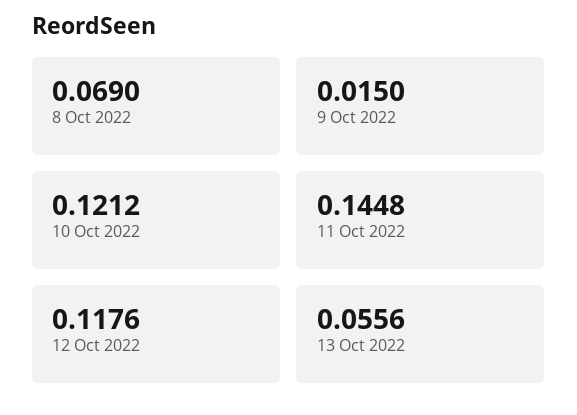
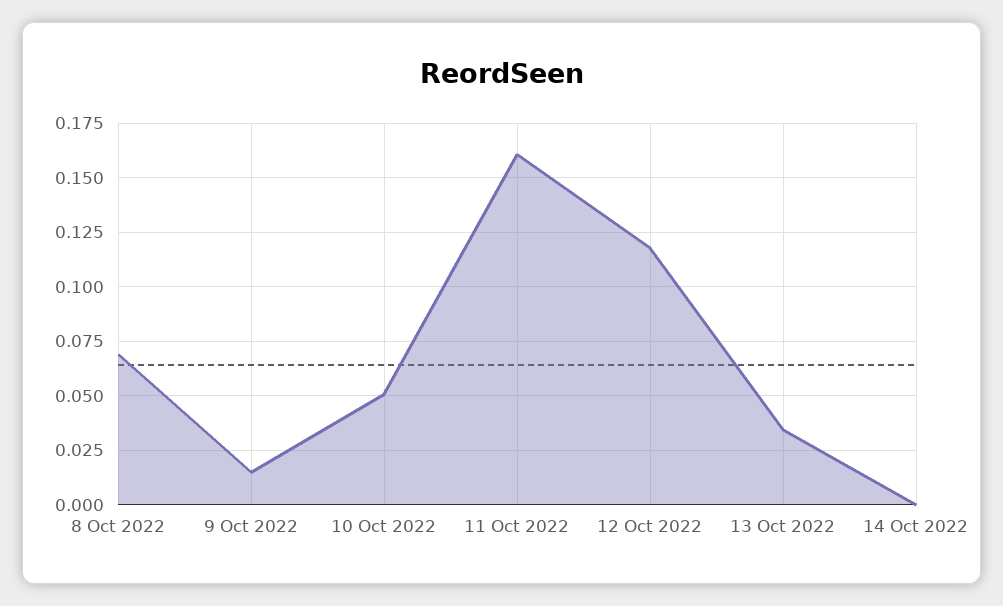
10 Oct 2022: 0.1212 -> 0.05
11 Oct 2022: 0.1448 -> 0.16
13 Oct 2022: 0.0556 -> 0.035
14 Oct 2022: none -> 0

